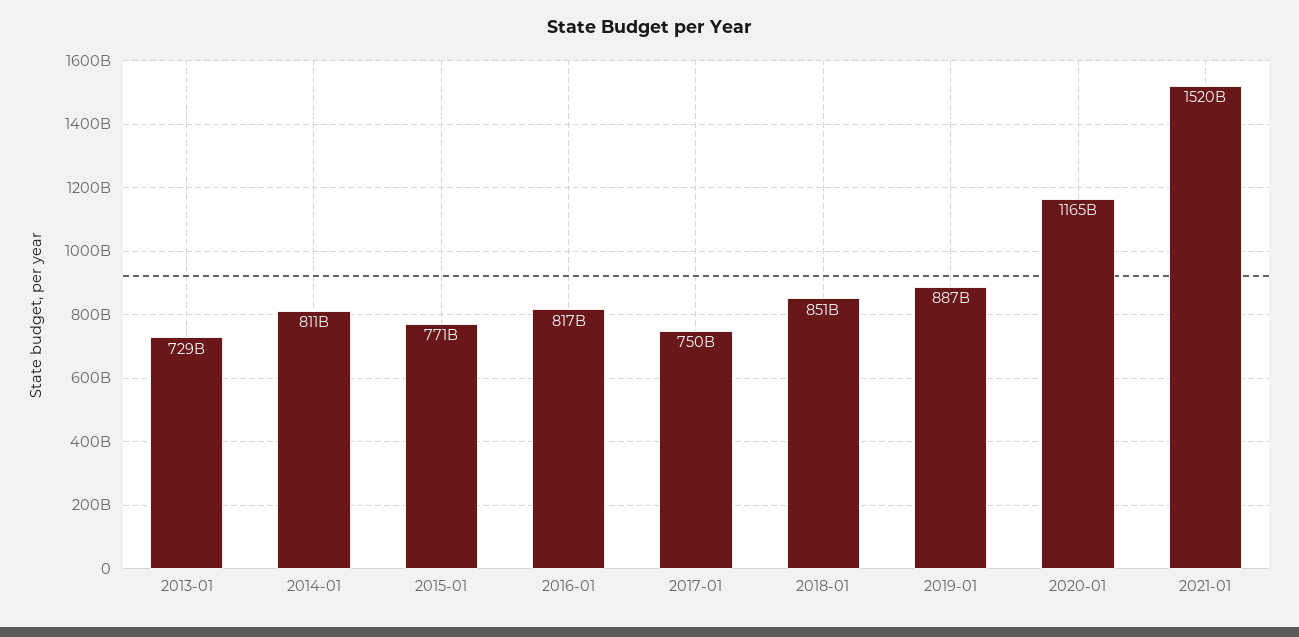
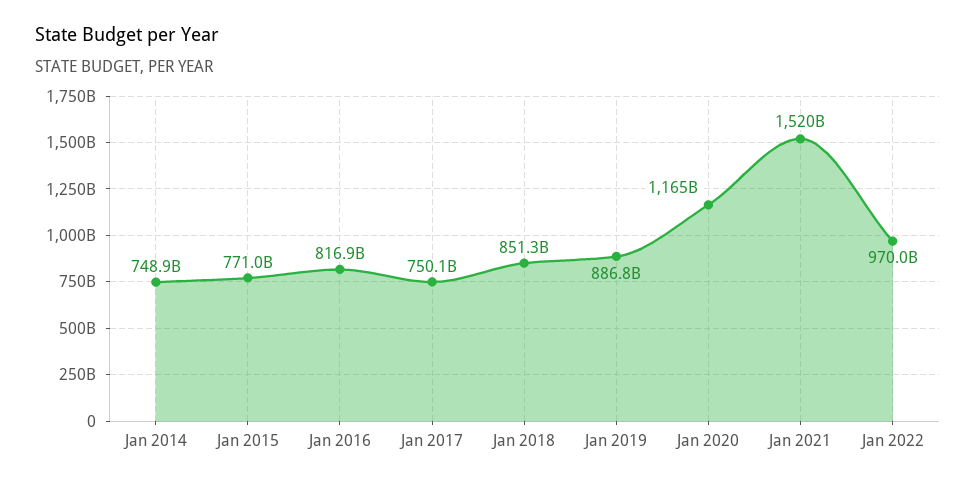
2013-01: 729000000000 -> none
2014-01: 811000000000 -> 748900000000
Jan 2022: none -> 970000000000

